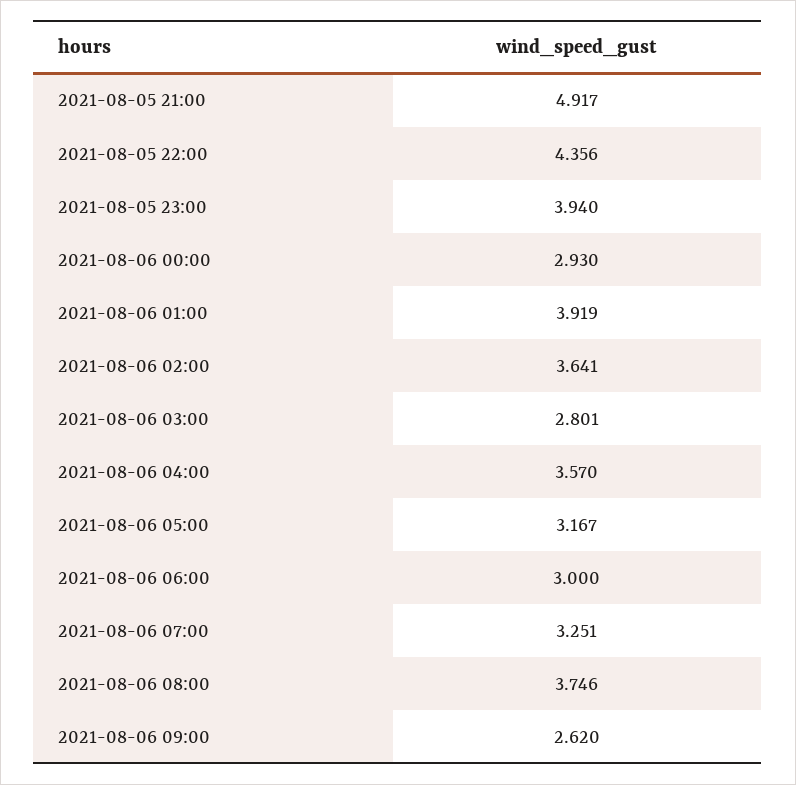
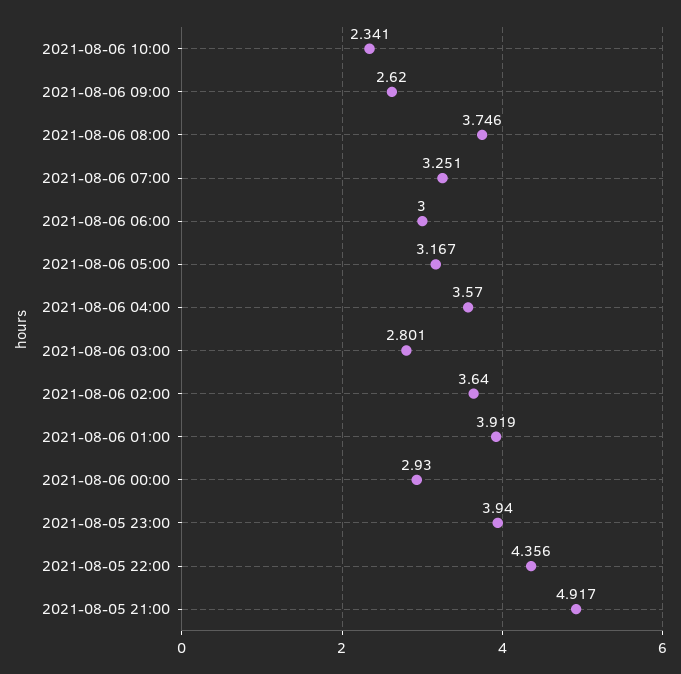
2021-08-06 02:00: 3.641 -> 3.64
2021-08-06 10:00: none -> 2.341

